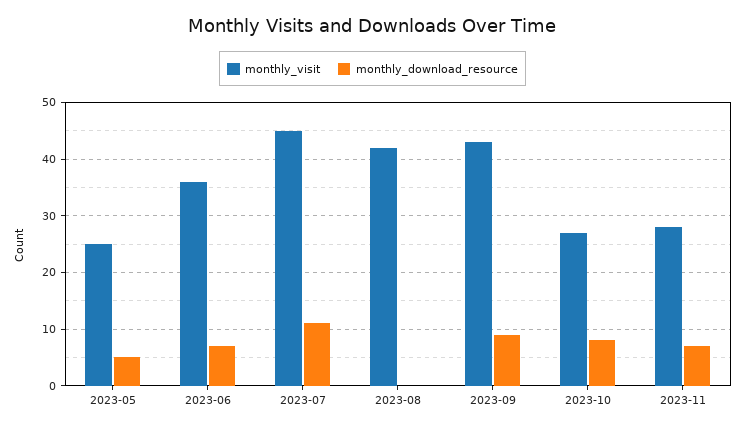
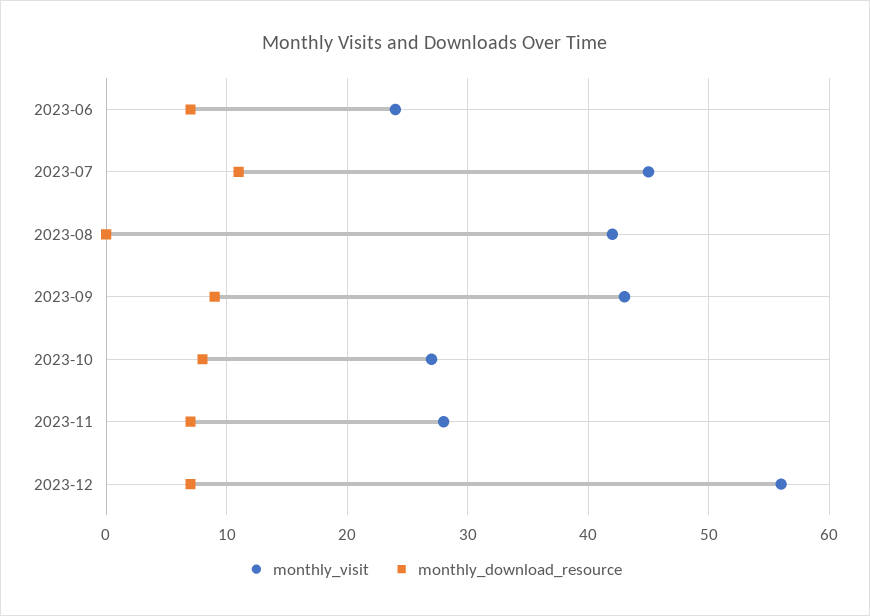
monthly_visit, 2023-05: 25 -> none
monthly_download_resource, 2023-05: 5 -> none
monthly_visit, 2023-06: 35 -> 24
monthly_visit, 2023-12: none -> 56
monthly_download_resource, 2023-12: none -> 7

